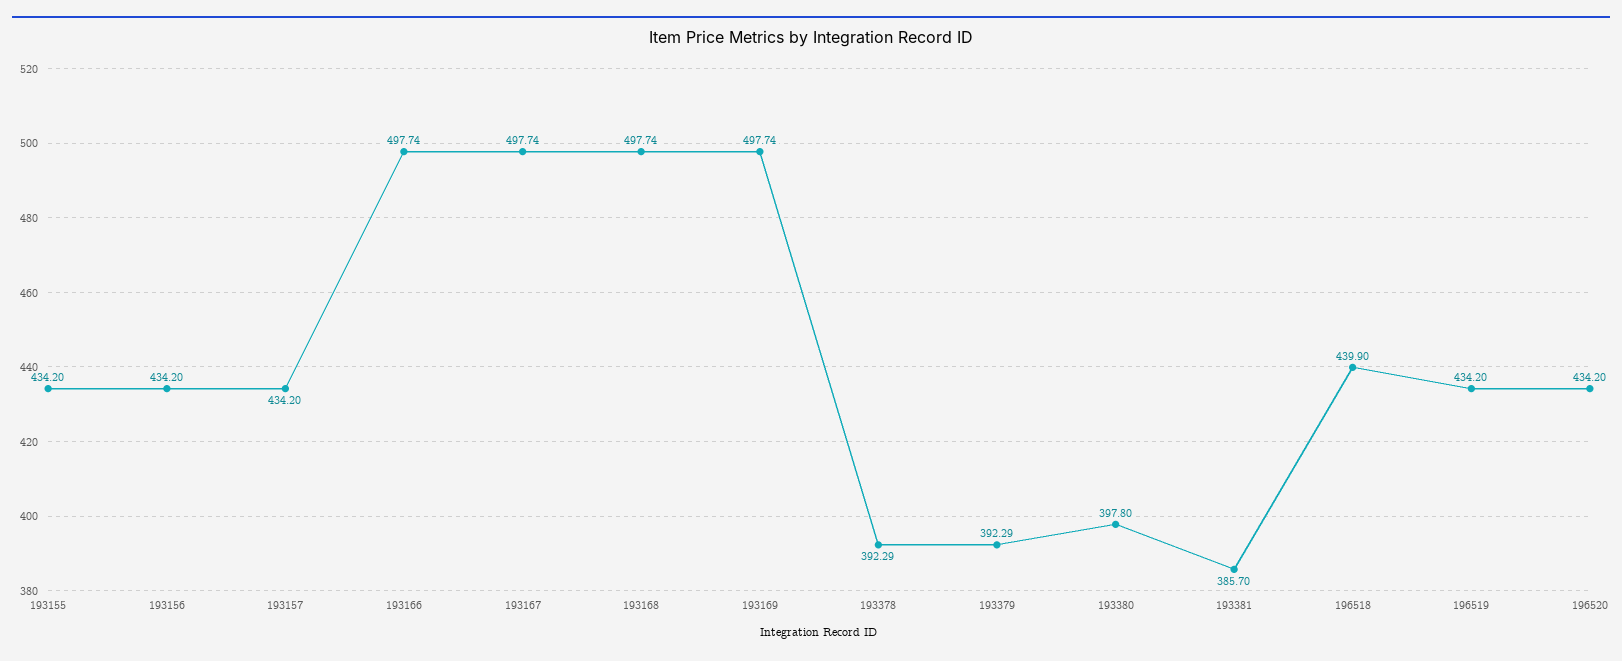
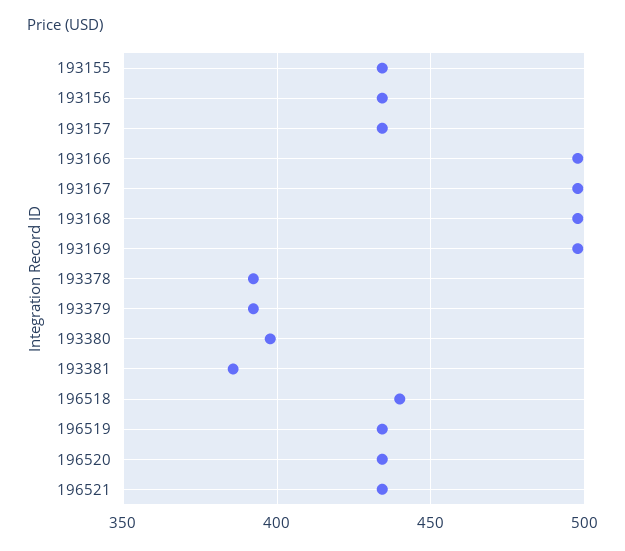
196521: none -> 435

